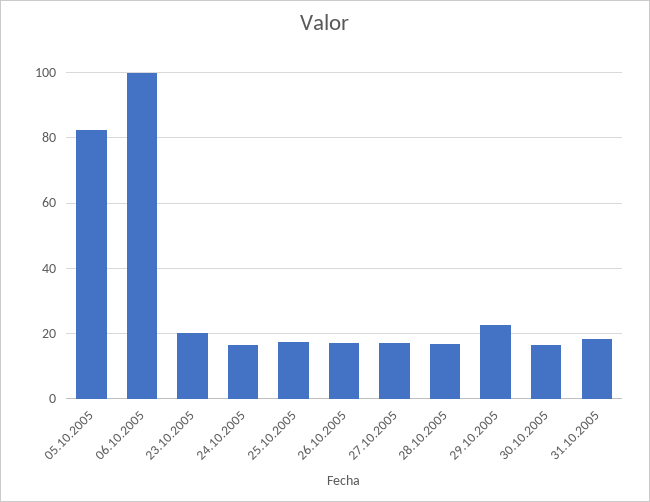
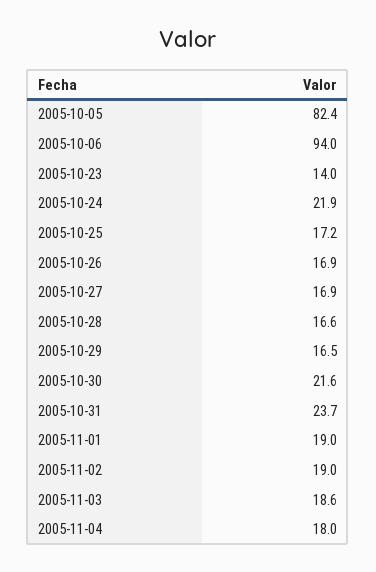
06.10.2005: 100 -> 94
23.10.2005: 20 -> 14
24.10.2005: 16 -> 21.9
29.10.2005: 22 -> 16.5
30.10.2005: 16 -> 21.6
31.10.2005: 18 -> 23.7
2005-11-01: none -> 19
2005-11-02: none -> 19
2005-11-03: none -> 18.6
2005-11-04: none -> 18

